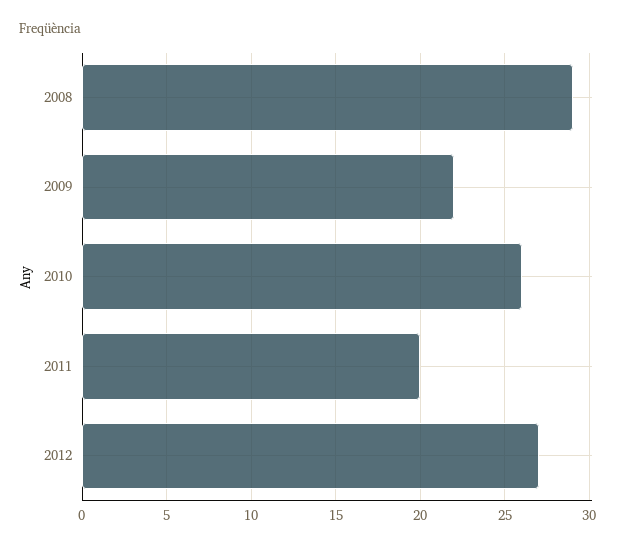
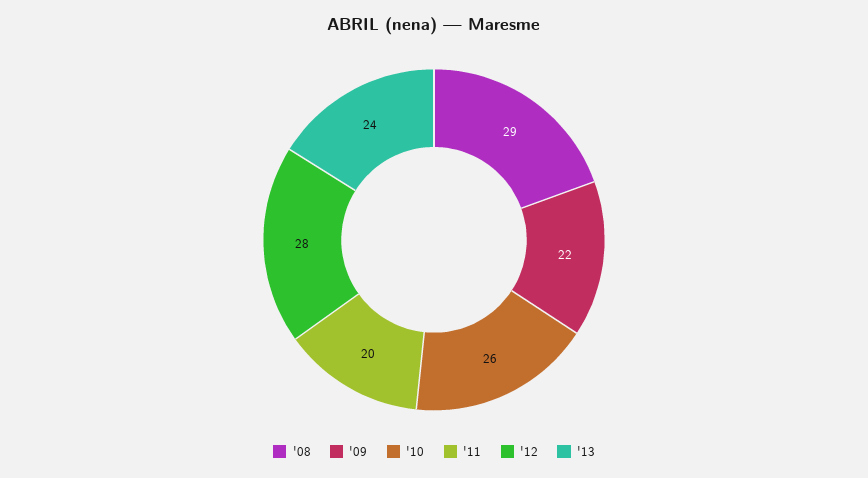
2012: 27 -> 28
'13: none -> 24

